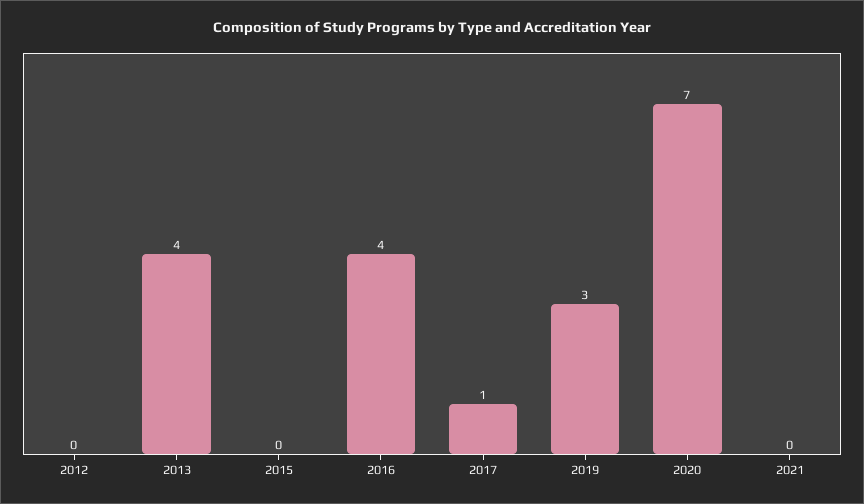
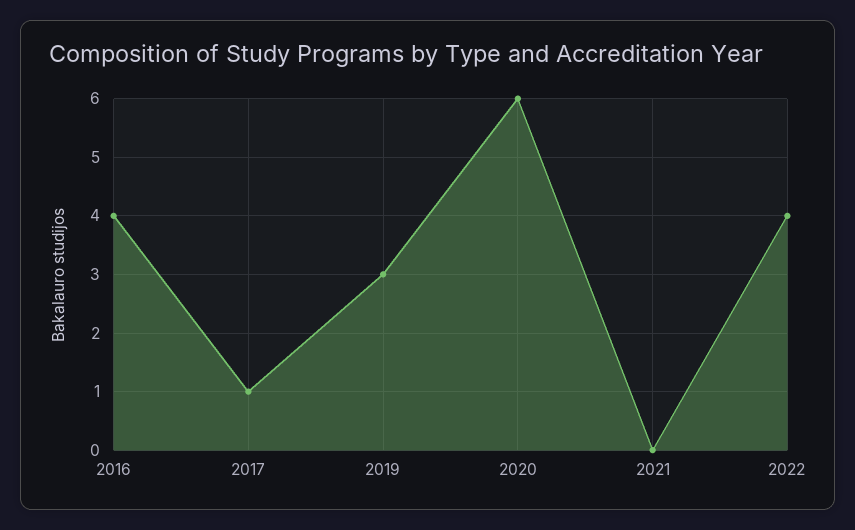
2012: 0 -> none
2013: 4 -> none
2015: 0 -> none
2020: 7 -> 6
2022: none -> 4

